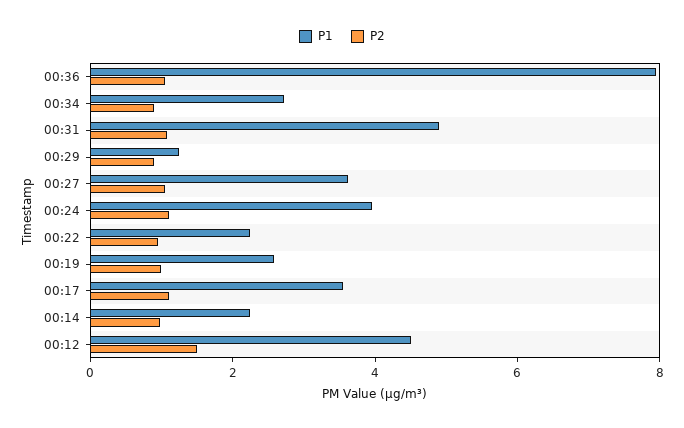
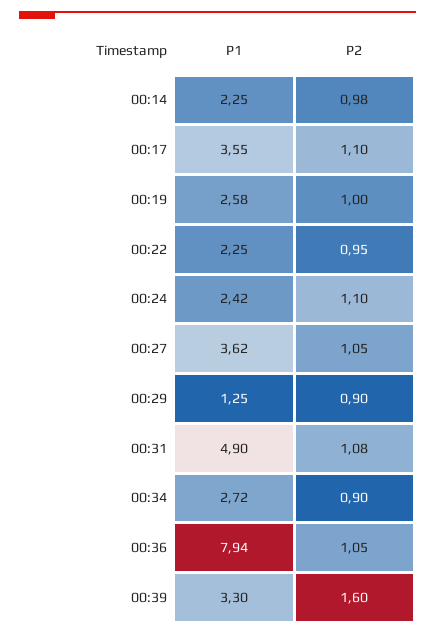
P1, 00:24: 4 -> 2.42
P1, 00:12: 4.5 -> none
P2, 00:12: 1.5 -> none
P1, 00:39: none -> 3.3
P2, 00:39: none -> 1.6

